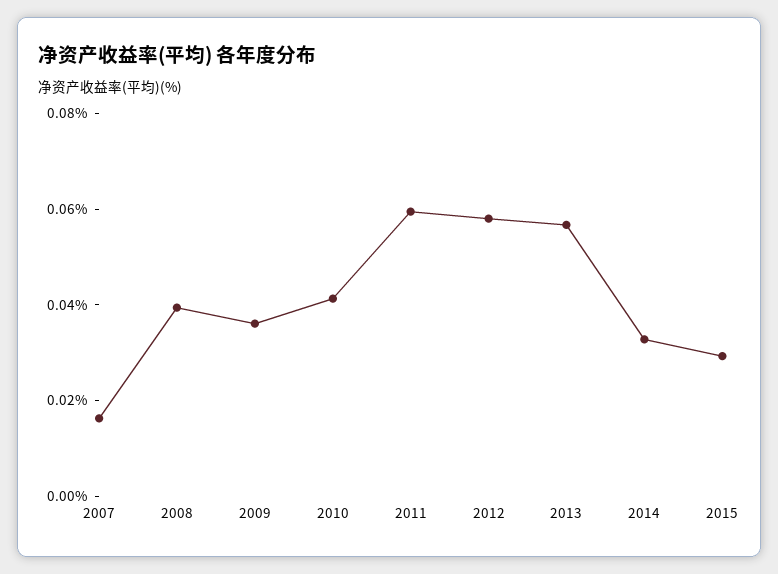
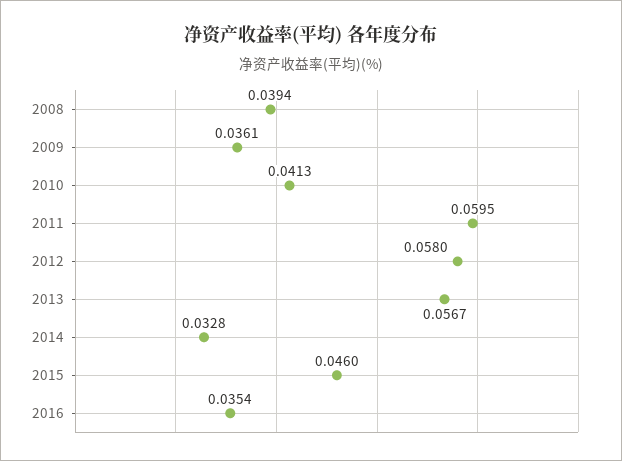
2007: 0.015 -> none
2015: 0.03 -> 0.046
2016: none -> 0.0354

